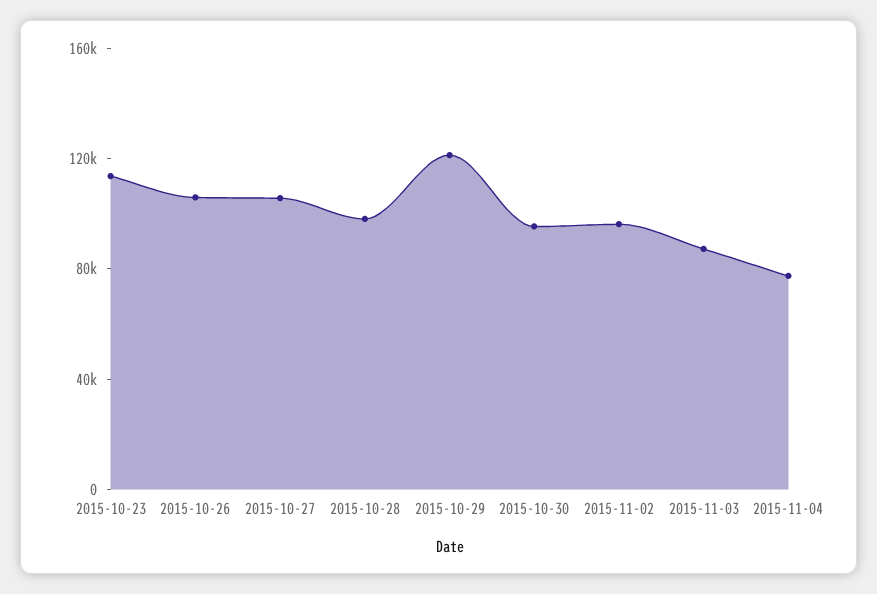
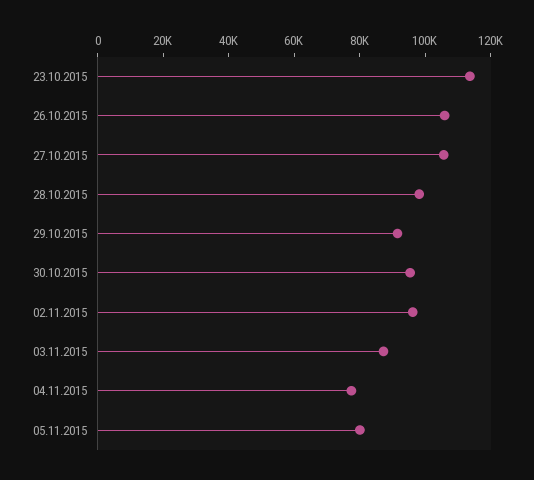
2015-10-29: 120000 -> 90000
05.11.2015: none -> 80000

